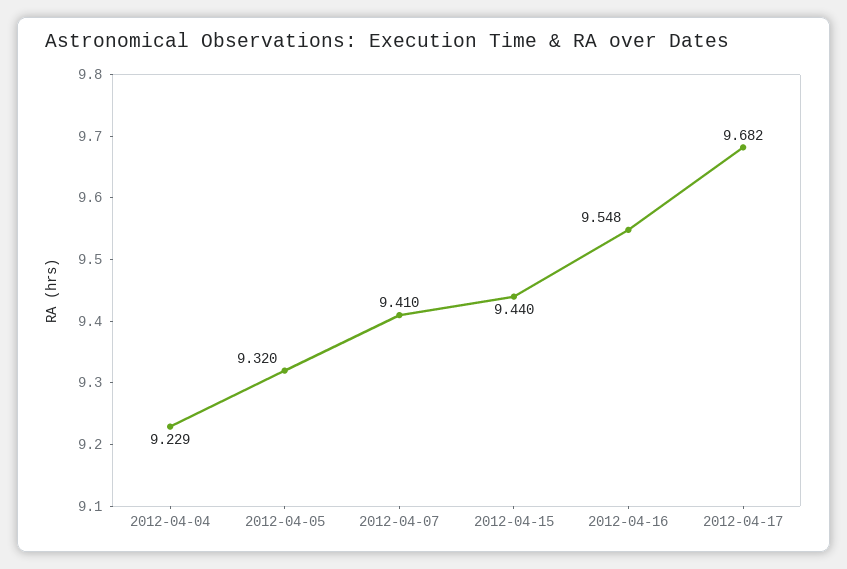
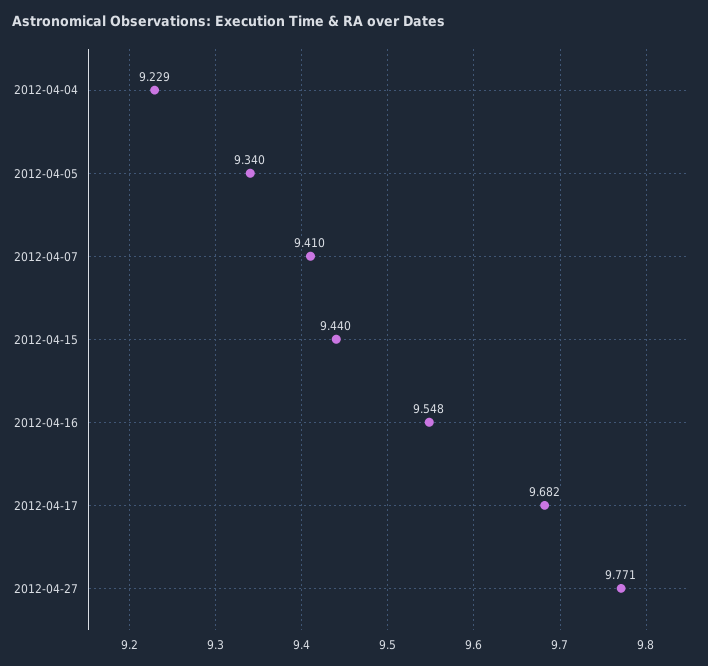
2012-04-05: 9.32 -> 9.34
2012-04-27: none -> 9.771

